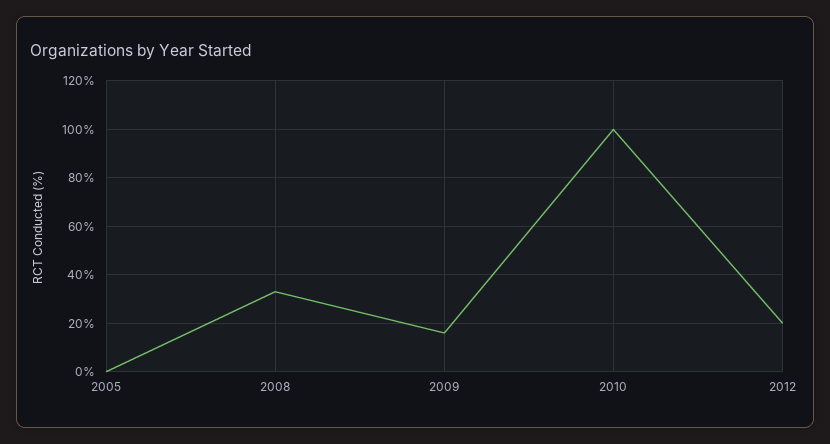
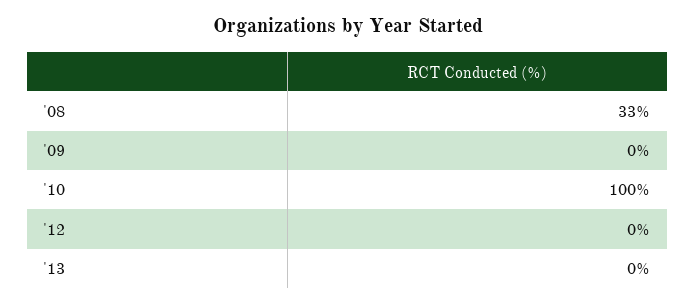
2005: 0 -> none
2009: 15 -> 0
2012: 20 -> 0
'13: none -> 0

